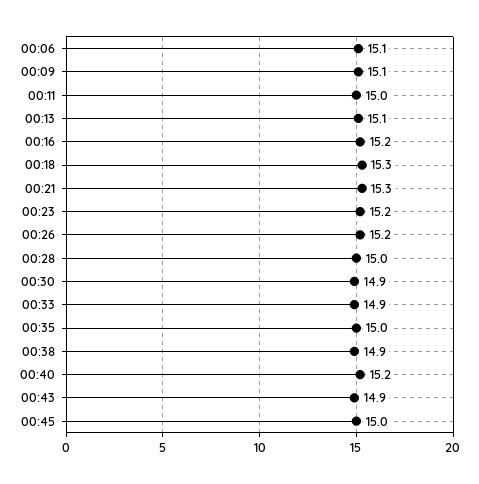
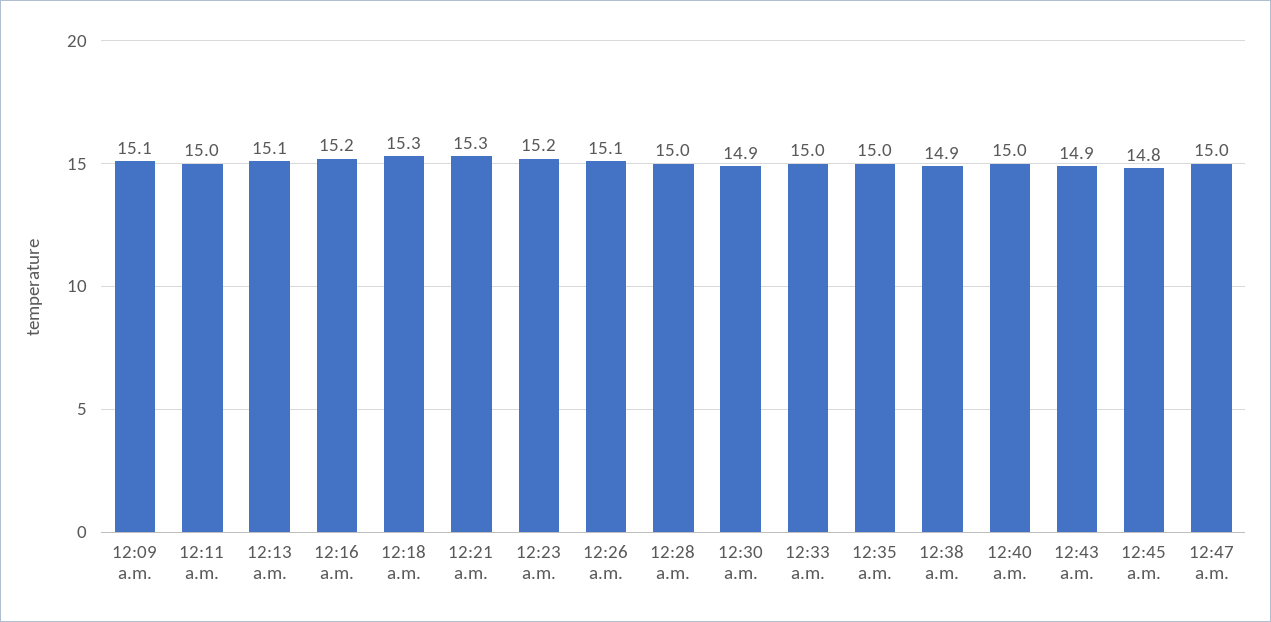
00:06: 15.1 -> none
00:26: 15.2 -> 15.1
00:33: 14.9 -> 15
00:40: 15.2 -> 15
00:45: 15 -> 14.8
12:47 a.m.: none -> 15

